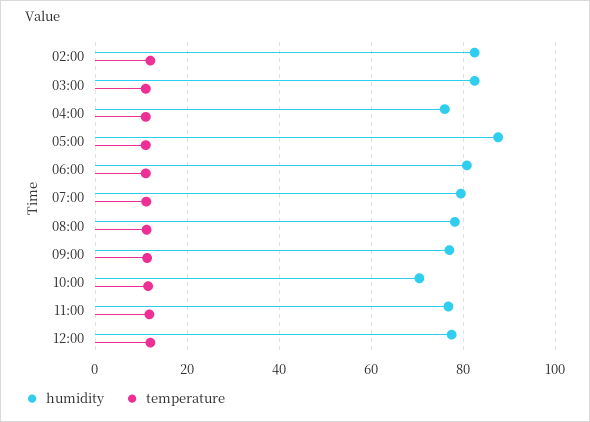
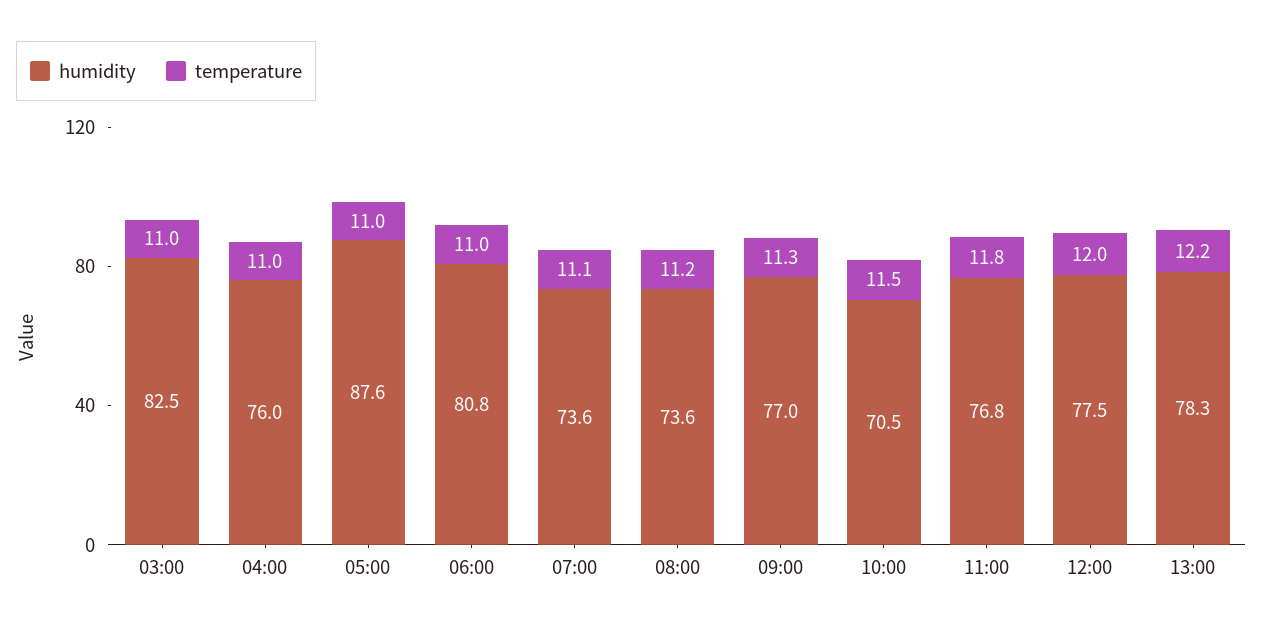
humidity, 02:00: 82 -> none
temperature, 02:00: 12 -> none
humidity, 07:00: 80 -> 73.6
humidity, 08:00: 78 -> 73.6
humidity, 13:00: none -> 78.3
temperature, 13:00: none -> 12.2

